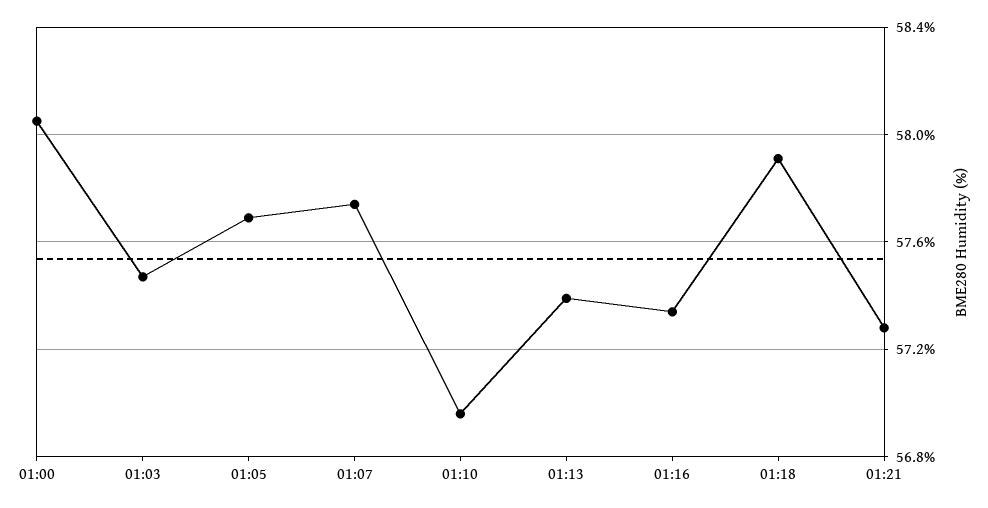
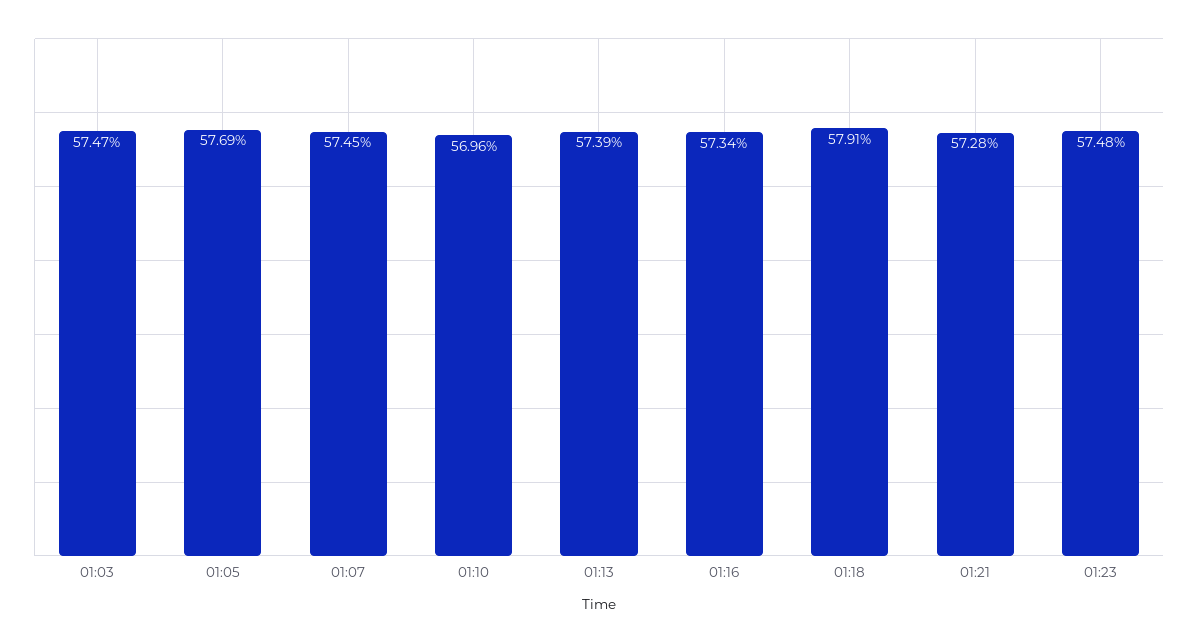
01:00: 58.05 -> none
01:07: 57.75 -> 57.45
01:23: none -> 57.48

